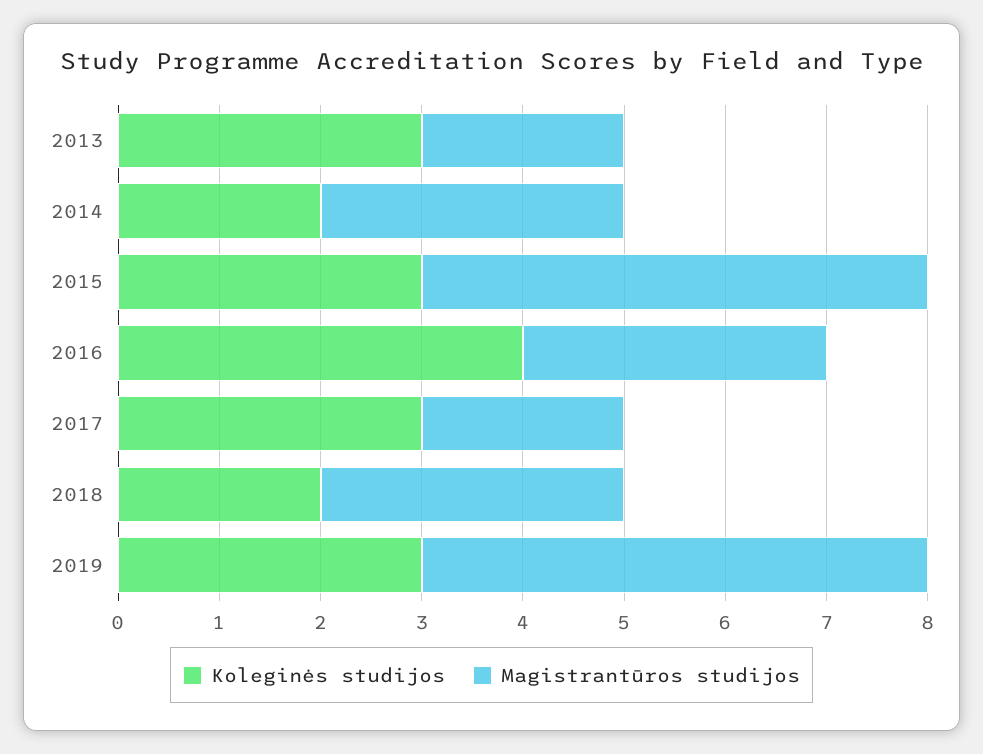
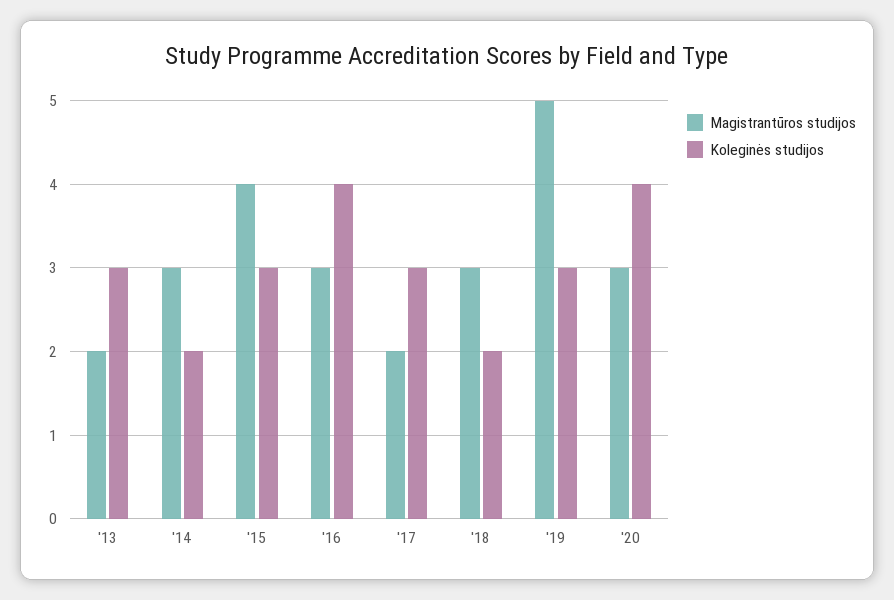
Magistrantūros studijos, 2015: 5 -> 4
Magistrantūros studijos, '20: none -> 3
Koleginės studijos, '20: none -> 4

